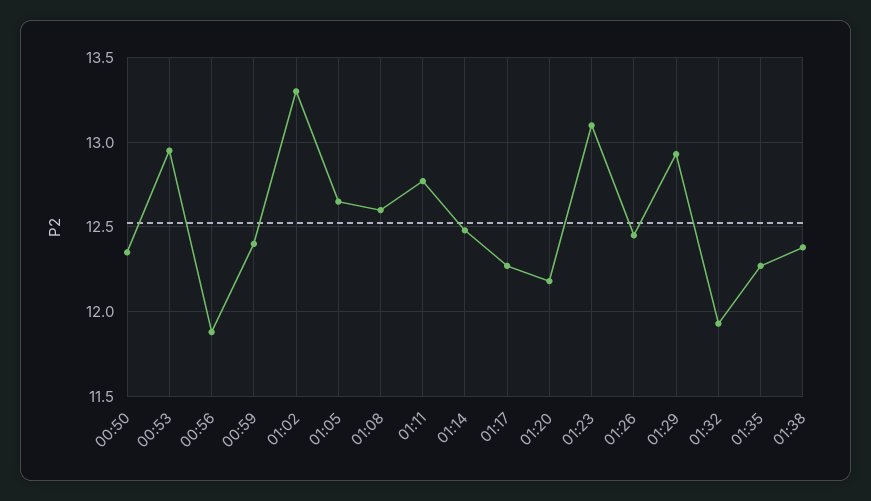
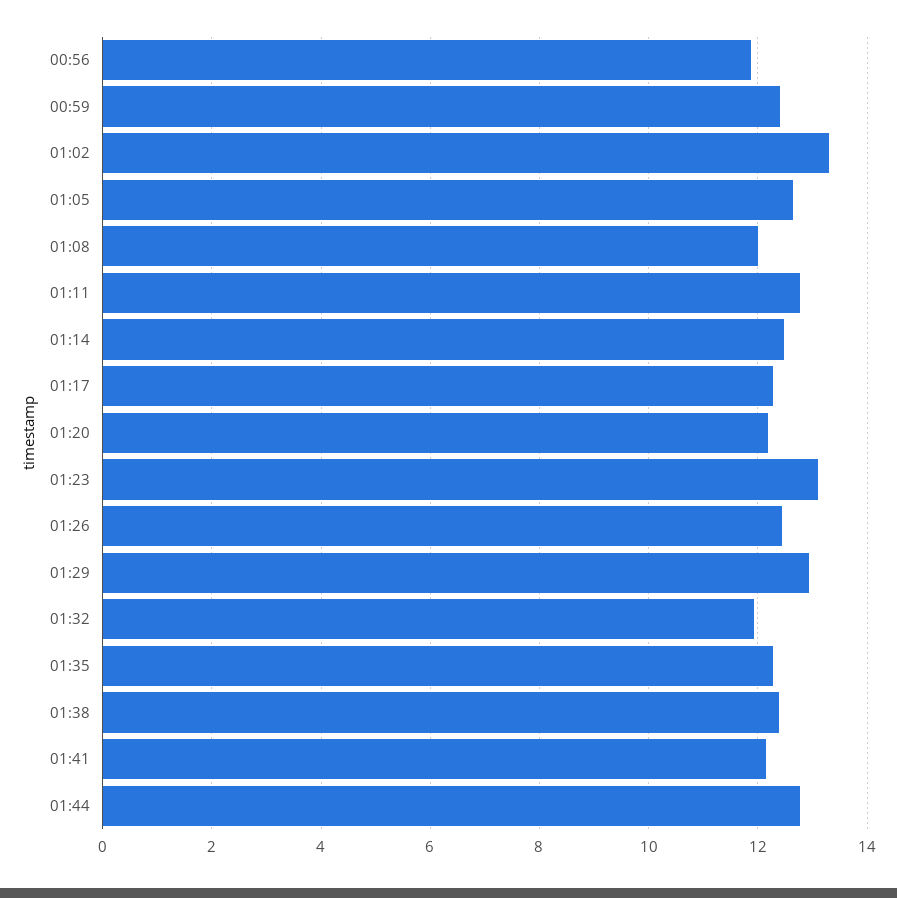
00:50: 12.35 -> none
00:53: 12.95 -> none
01:08: 12.6 -> 12
01:41: none -> 12.2
01:44: none -> 12.8

